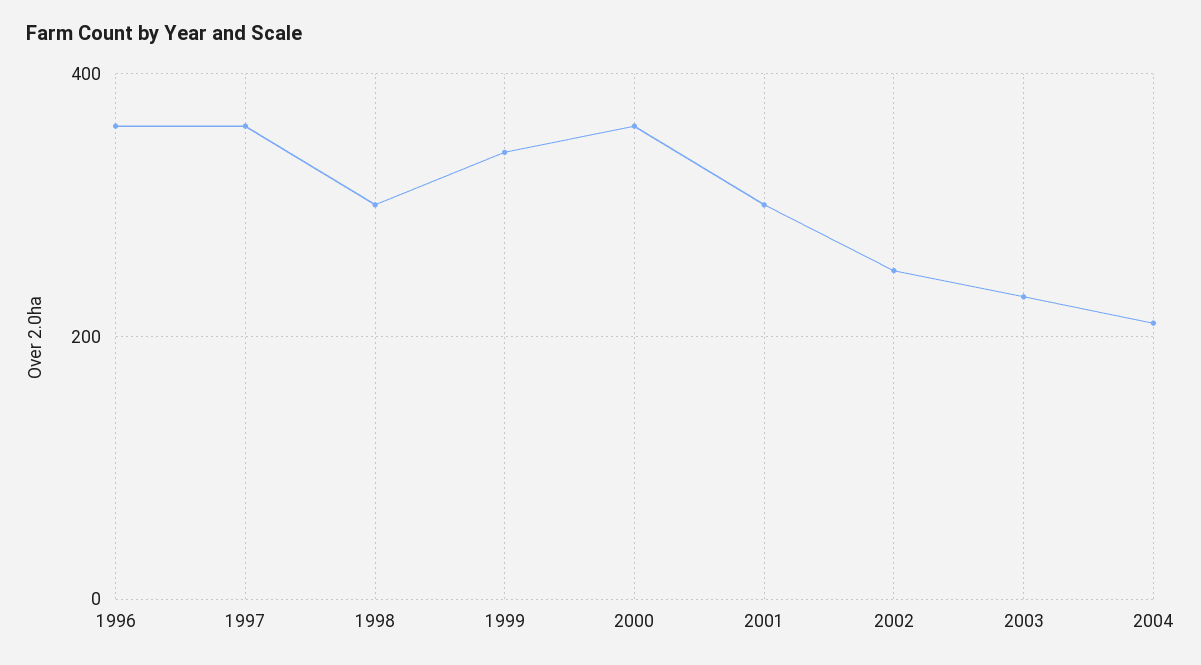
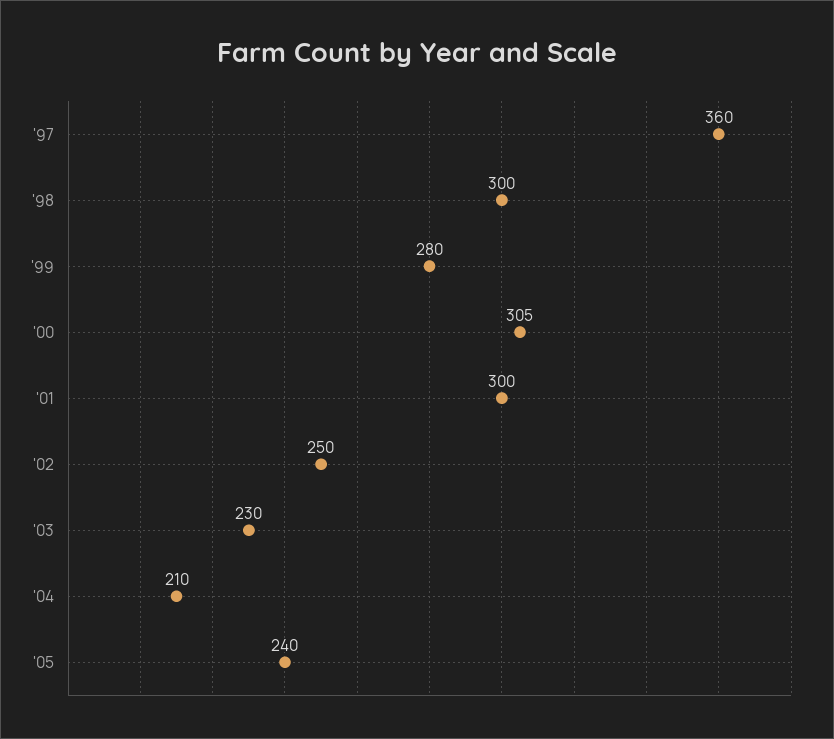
1996: 360 -> none
1999: 340 -> 280
2000: 360 -> 305
'05: none -> 240

